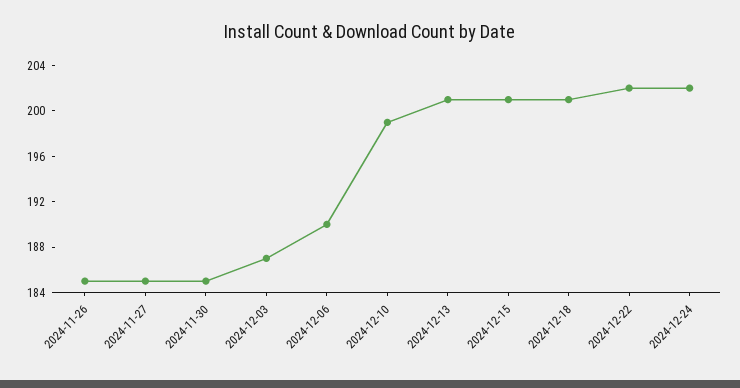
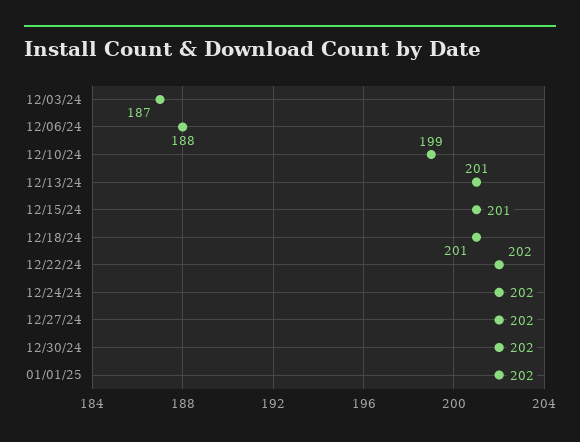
2024-11-26: 185 -> none
2024-11-27: 185 -> none
2024-11-30: 185 -> none
2024-12-06: 190 -> 188
12/27/24: none -> 202
12/30/24: none -> 202
01/01/25: none -> 202

